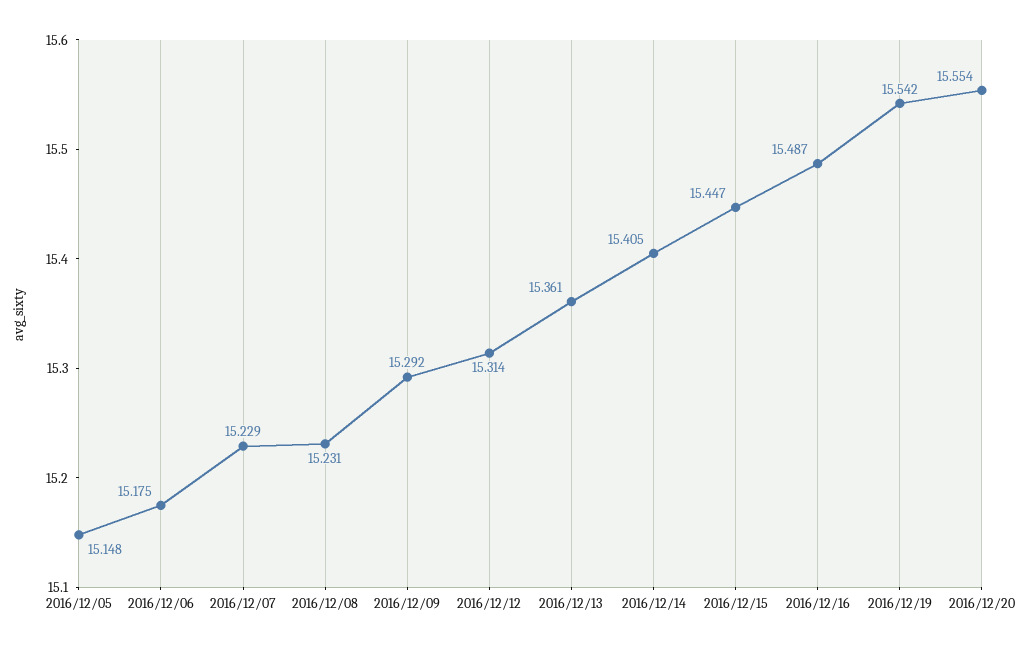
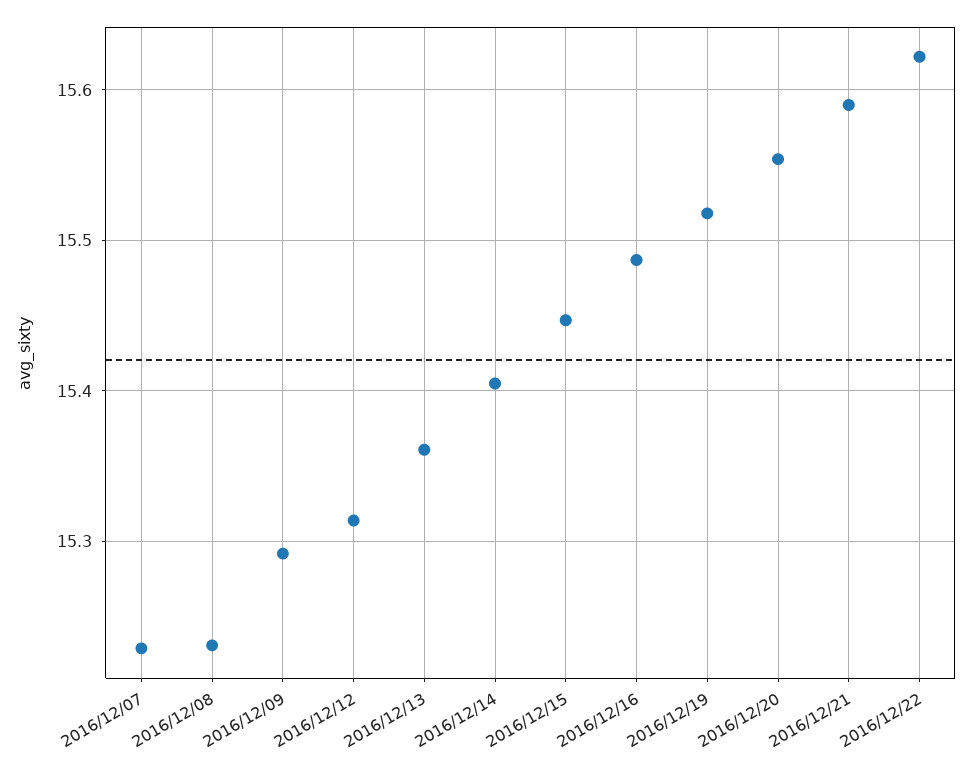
2016/12/05: 15.148 -> none
2016/12/06: 15.175 -> none
2016/12/19: 15.542 -> 15.52
2016/12/21: none -> 15.59
2016/12/22: none -> 15.62

